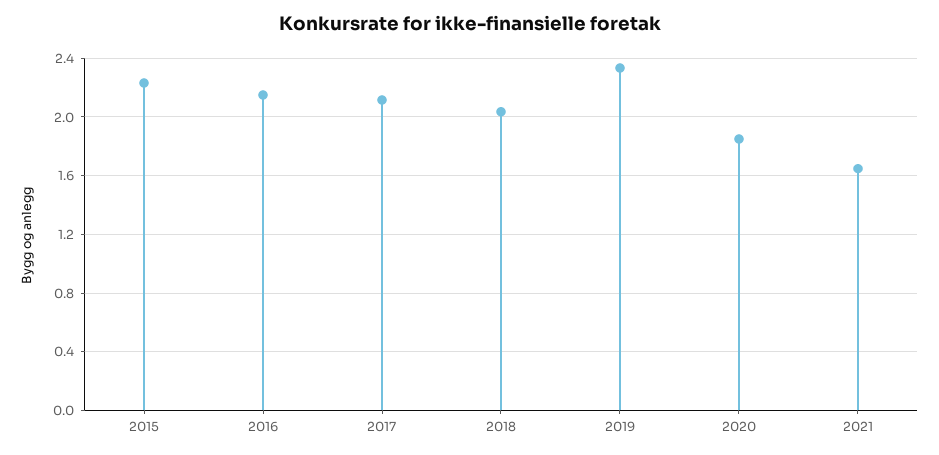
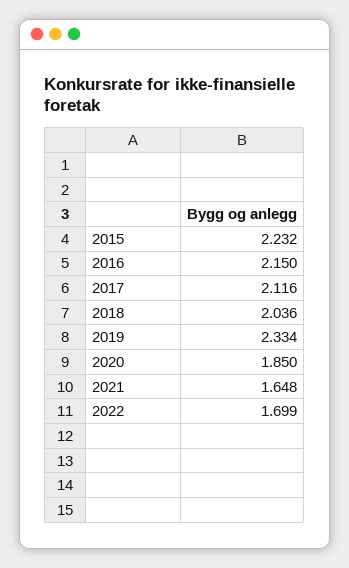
2022: none -> 1.699

